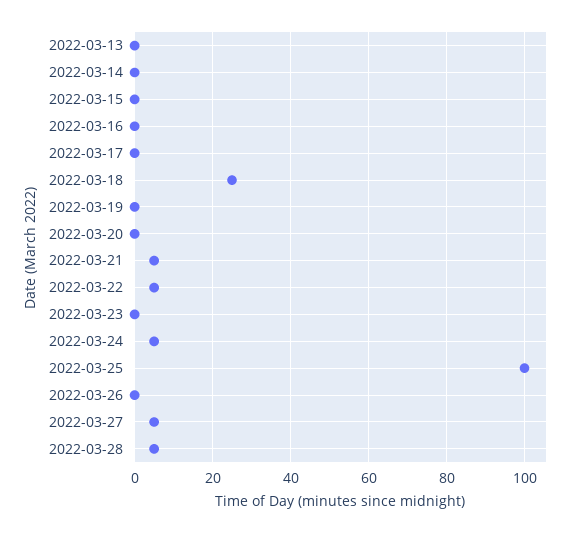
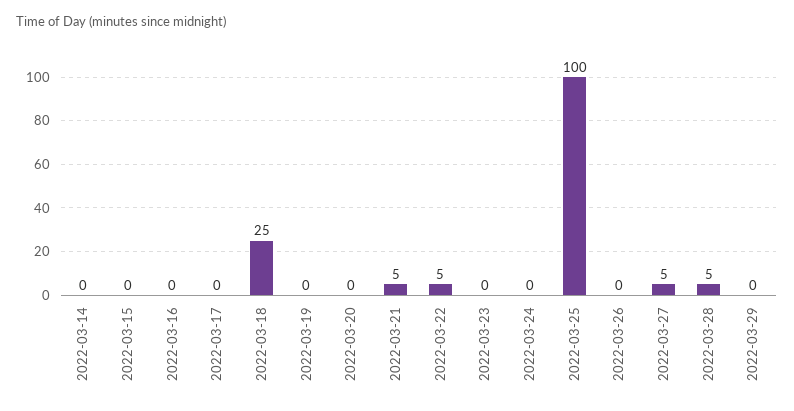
2022-03-13: 0 -> none
2022-03-24: 5 -> 0
2022-03-29: none -> 0

